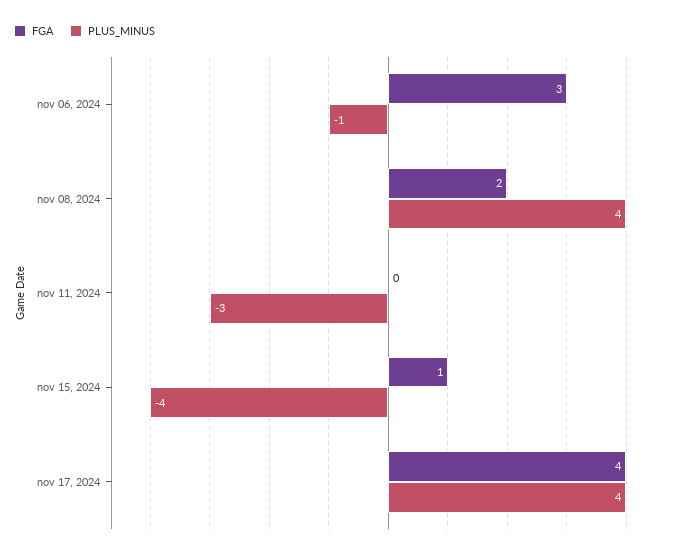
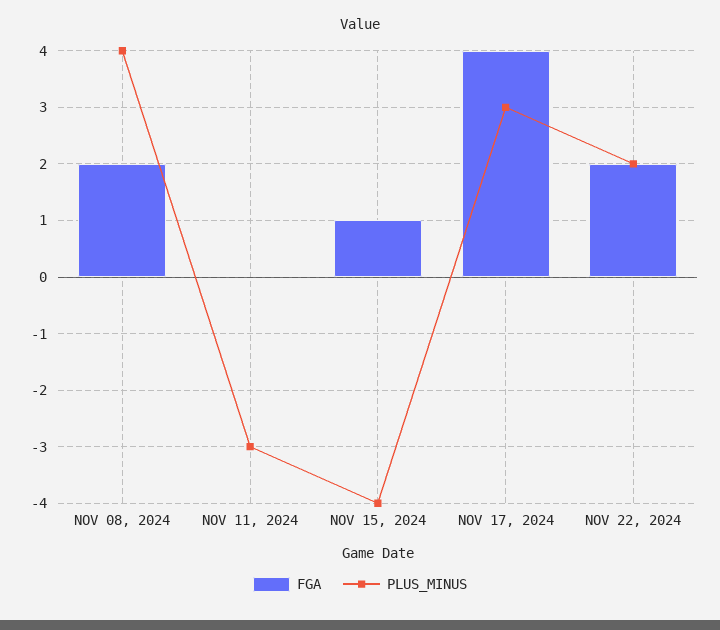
FGA, nov 06, 2024: 3 -> none
PLUS_MINUS, nov 06, 2024: -1 -> none
PLUS_MINUS, nov 17, 2024: 4 -> 3
FGA, NOV 22, 2024: none -> 2
PLUS_MINUS, NOV 22, 2024: none -> 2

